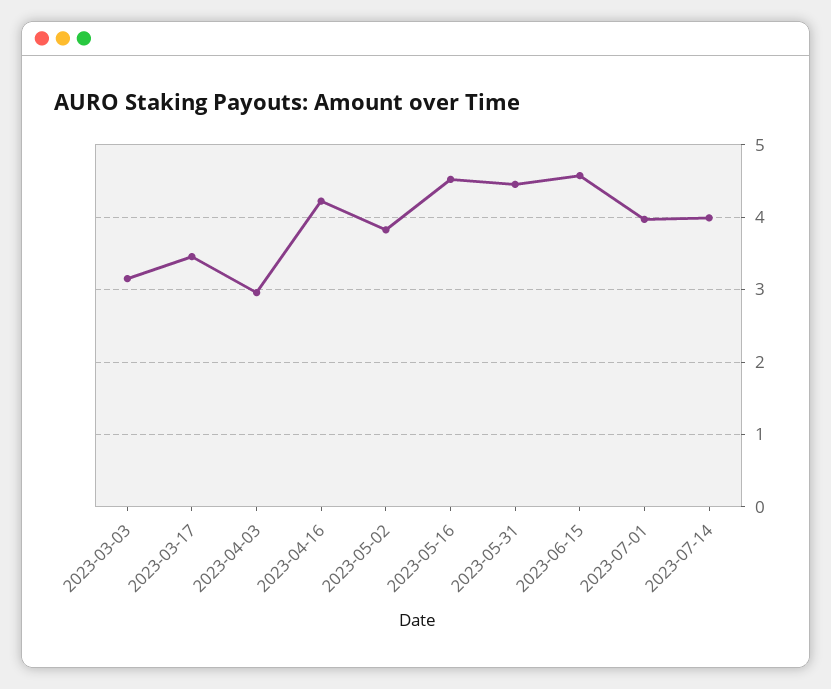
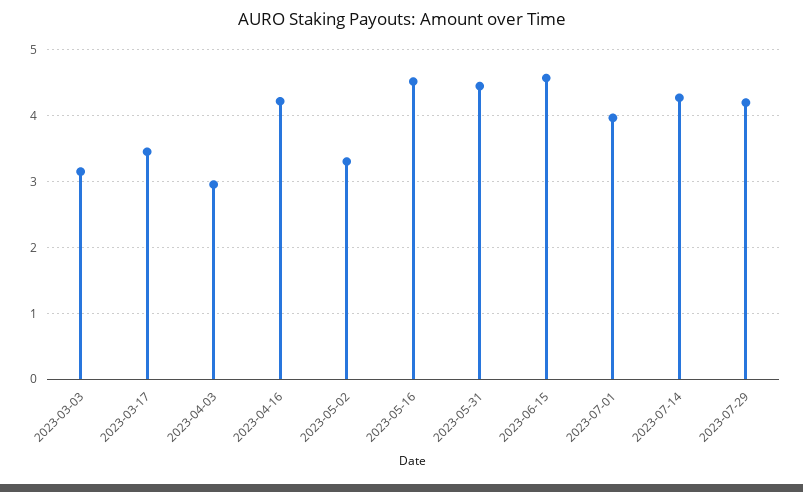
2023-05-02: 3.8 -> 3.3
2023-07-14: 4 -> 4.3
2023-07-29: none -> 4.2

